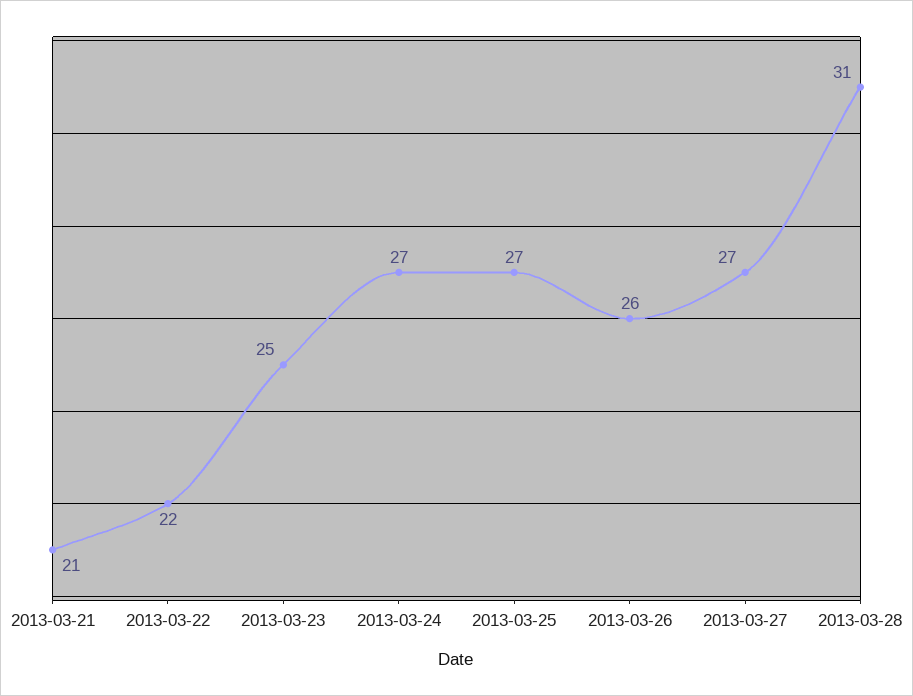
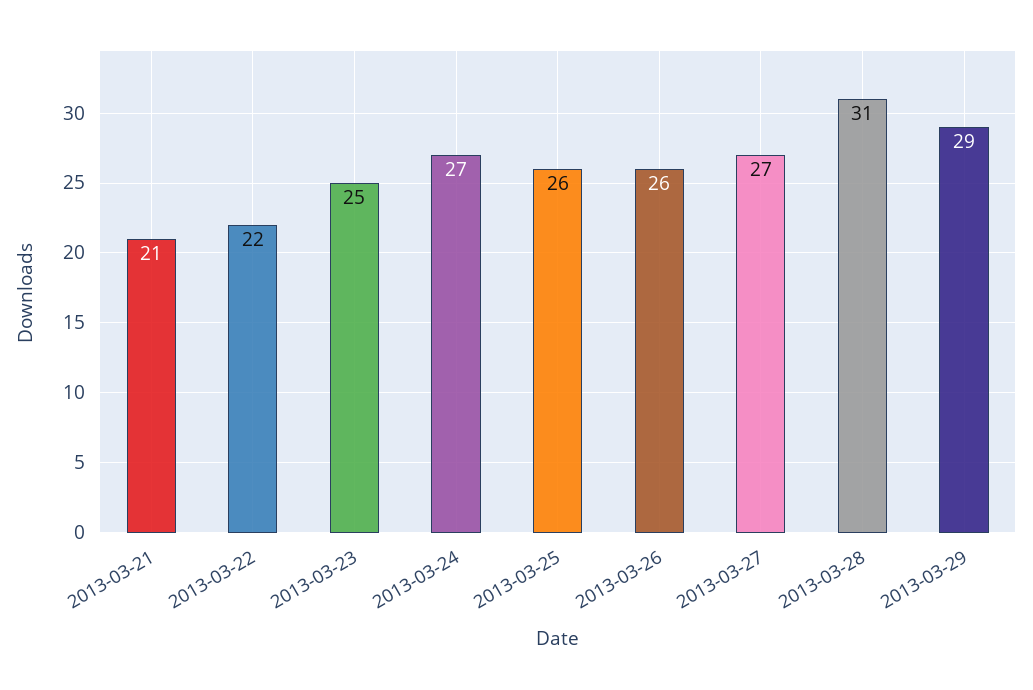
2013-03-25: 27 -> 26
2013-03-29: none -> 29

